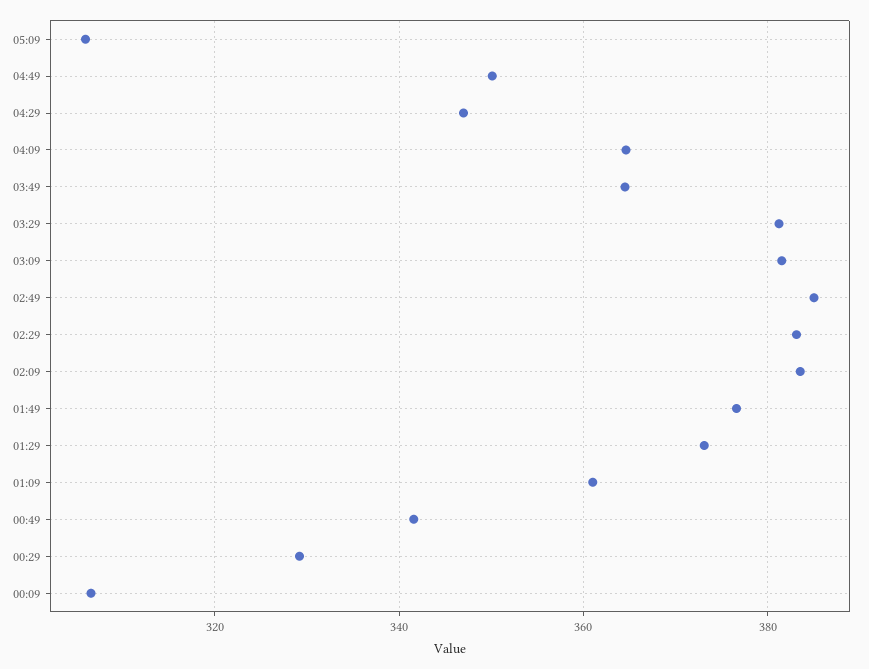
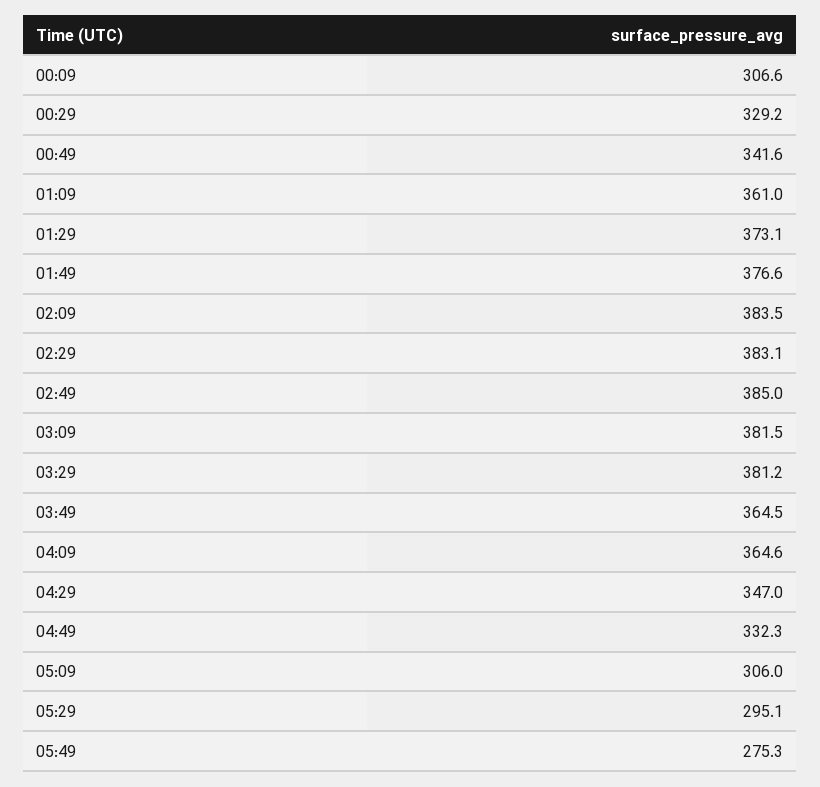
04:49: 350 -> 332.3
05:29: none -> 295.1
05:49: none -> 275.3

